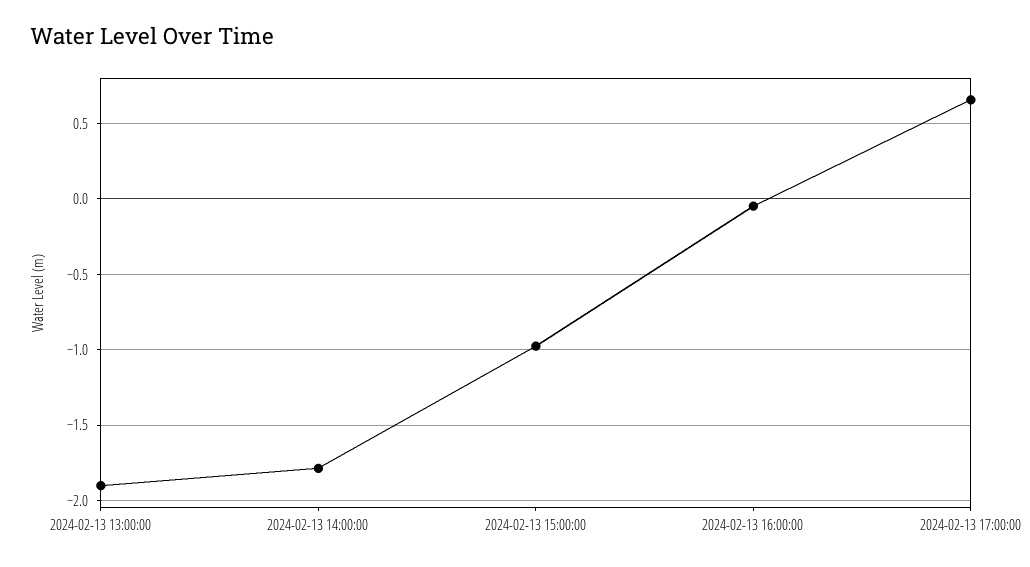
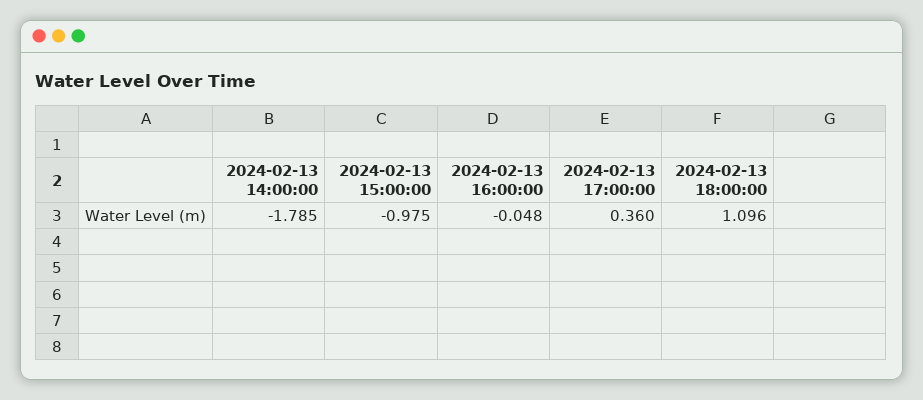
2024-02-13 13:00:00: -1.9 -> none
2024-02-13 17:00:00: 0.65 -> 0.36
2024-02-13 18:00:00: none -> 1.096

